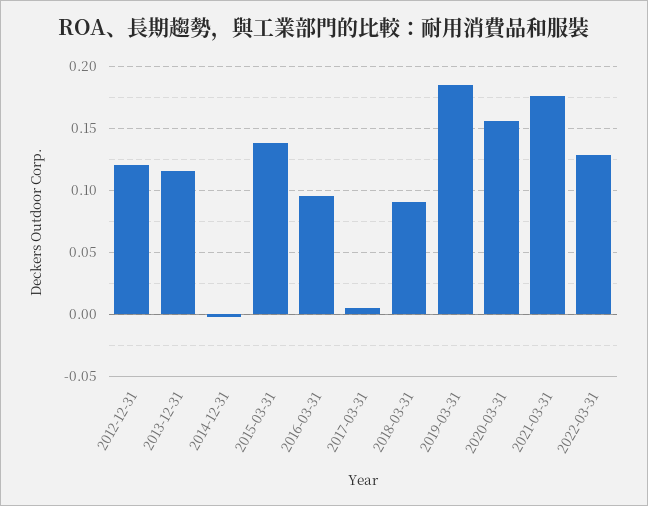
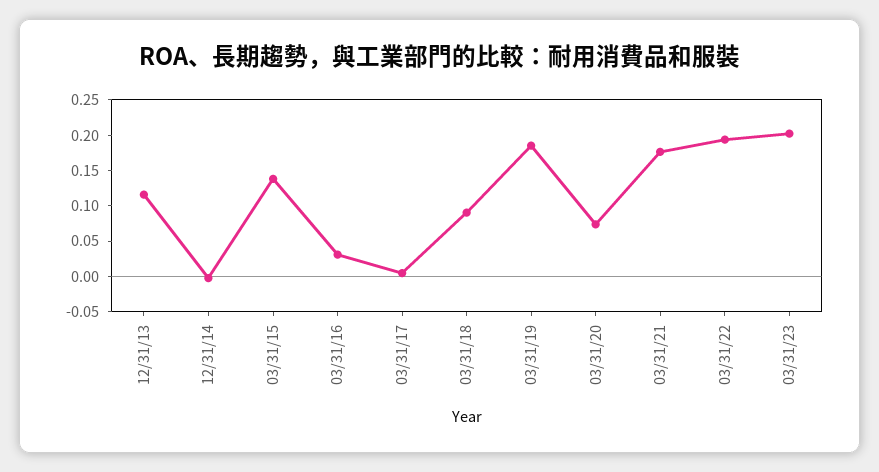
2012-12-31: 0.12 -> none
2016-03-31: 0.095 -> 0.025
2020-03-31: 0.155 -> 0.075
2022-03-31: 0.13 -> 0.2
03/31/23: none -> 0.2

